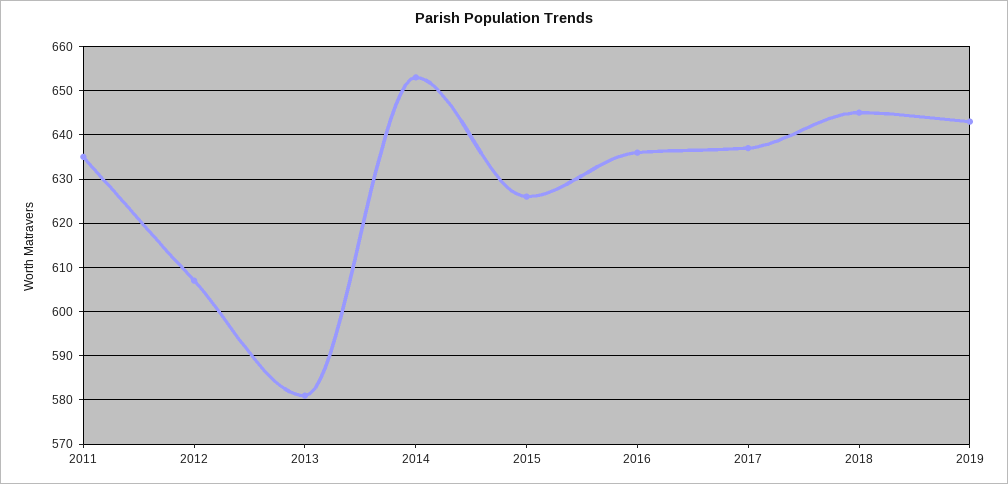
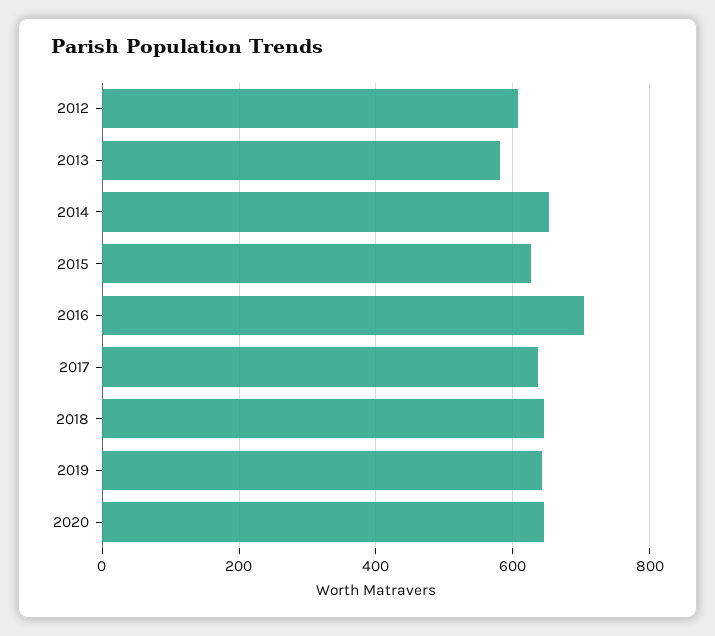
2011: 635 -> none
2016: 635 -> 700
2020: none -> 640

